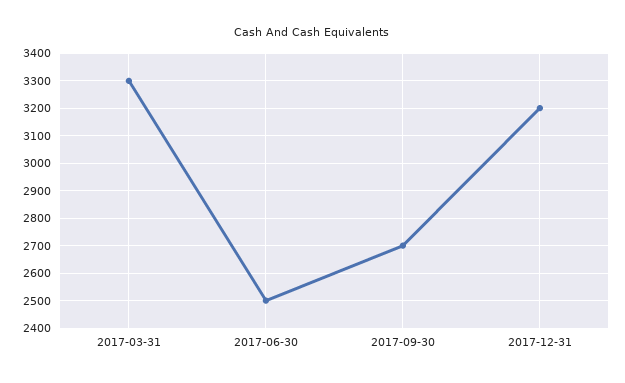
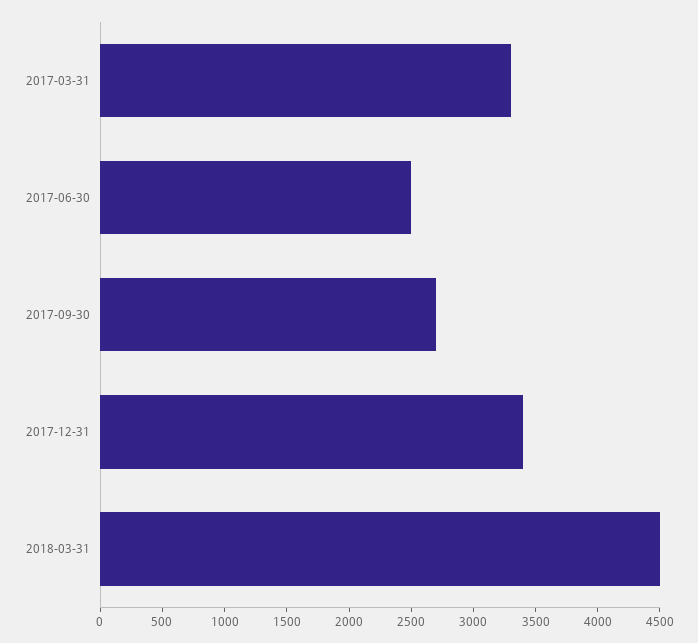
2017-12-31: 3200 -> 3400
2018-03-31: none -> 4500

